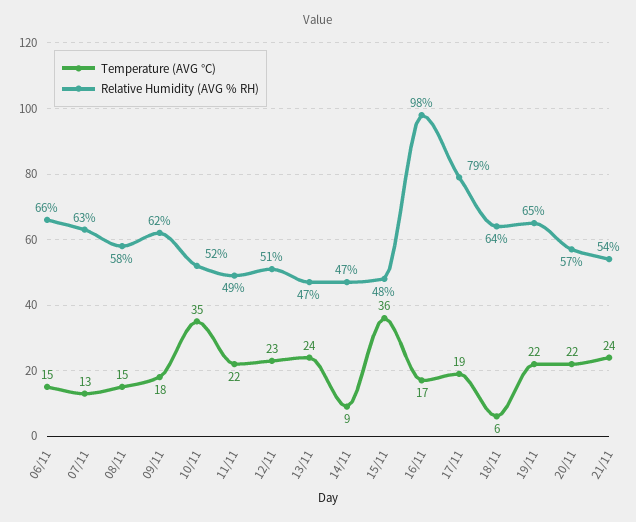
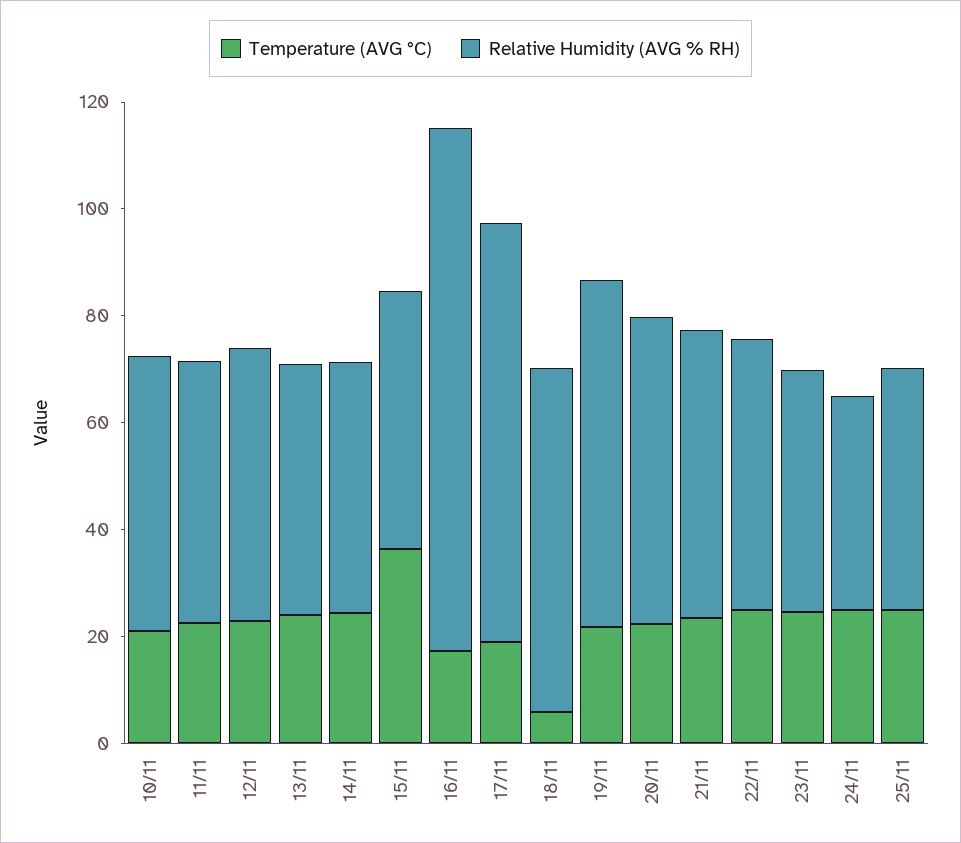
Temperature (AVG °C), 06/11: 15 -> none
Relative Humidity (AVG % RH), 06/11: 66 -> none
Temperature (AVG °C), 07/11: 13 -> none
Relative Humidity (AVG % RH), 07/11: 63 -> none
Temperature (AVG °C), 08/11: 15 -> none
Relative Humidity (AVG % RH), 08/11: 58 -> none
Temperature (AVG °C), 09/11: 18 -> none
Relative Humidity (AVG % RH), 09/11: 62 -> none
Temperature (AVG °C), 10/11: 35 -> 20
Temperature (AVG °C), 14/11: 9 -> 25
Temperature (AVG °C), 22/11: none -> 25
Relative Humidity (AVG % RH), 22/11: none -> 50
Temperature (AVG °C), 23/11: none -> 25
Relative Humidity (AVG % RH), 23/11: none -> 45
Temperature (AVG °C), 24/11: none -> 25
Relative Humidity (AVG % RH), 24/11: none -> 40
Temperature (AVG °C), 25/11: none -> 25
Relative Humidity (AVG % RH), 25/11: none -> 45

